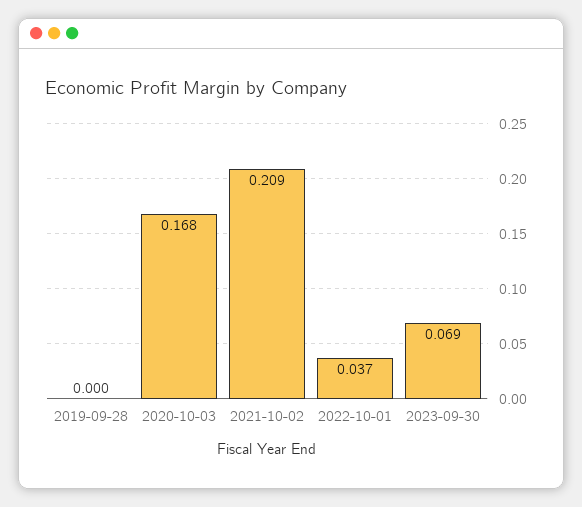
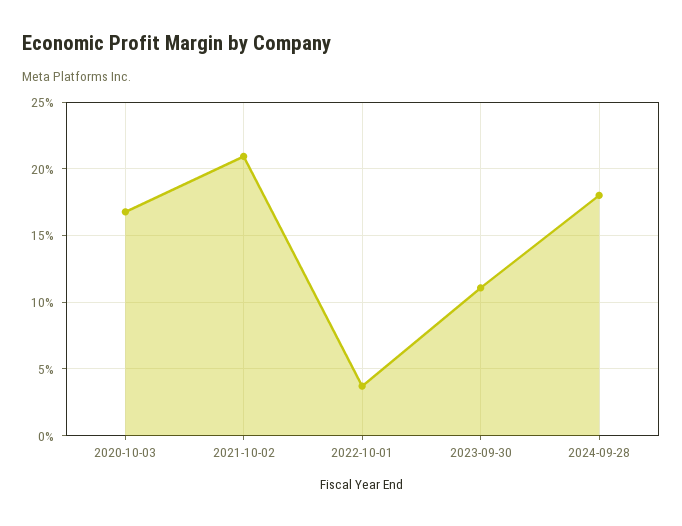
2019-09-28: 0 -> none
2023-09-30: 0.069 -> 0.11
2024-09-28: none -> 0.18

